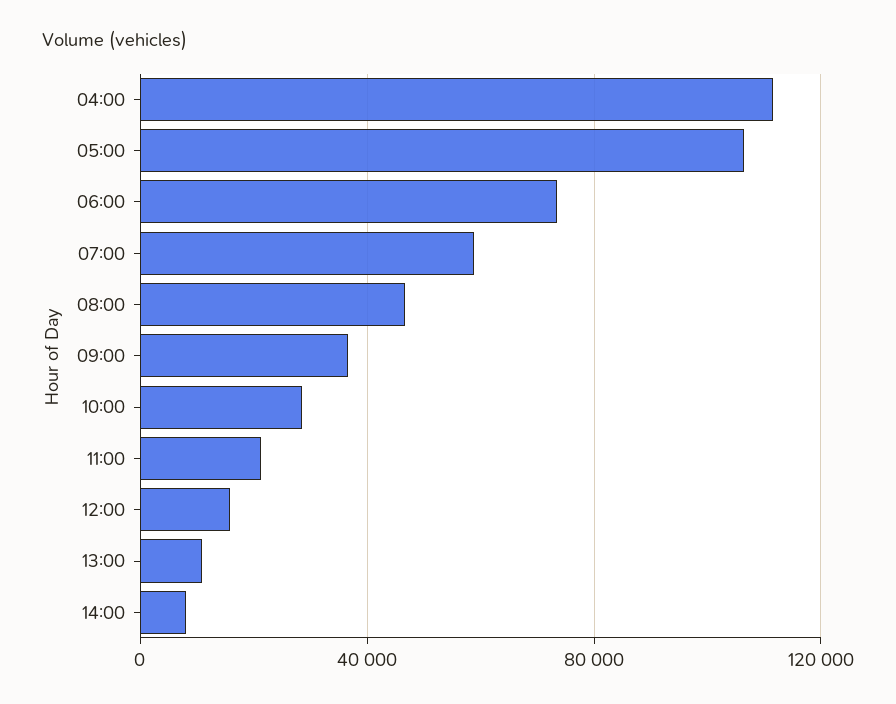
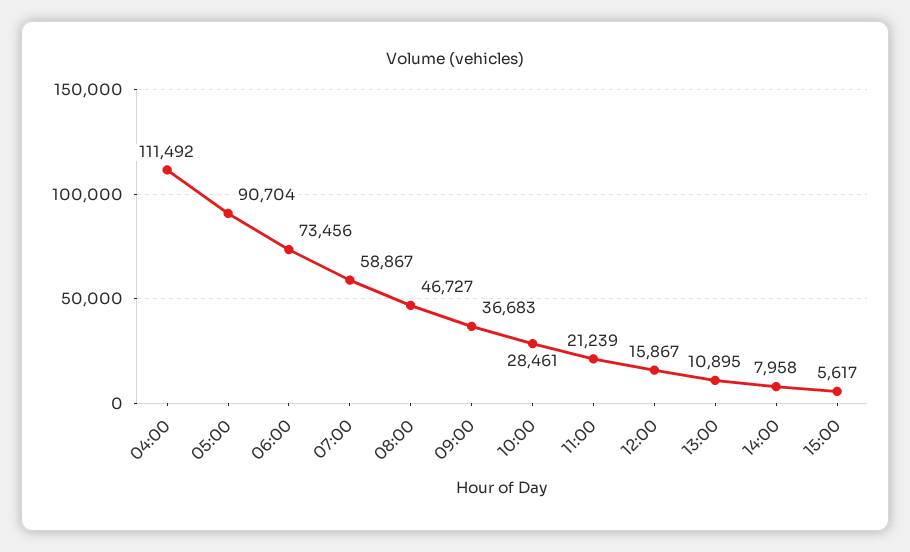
05:00: 105000 -> 90704
15:00: none -> 5617

